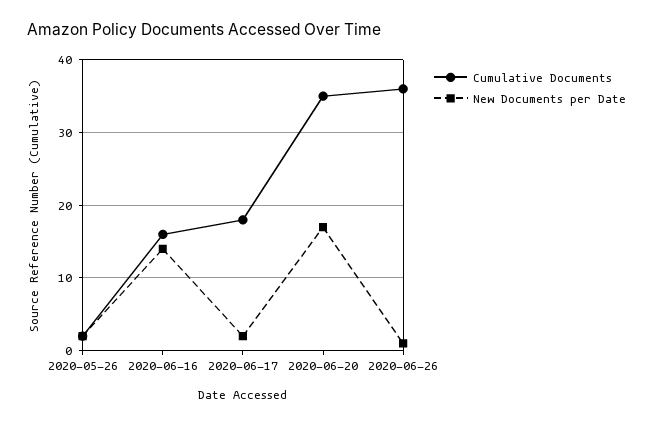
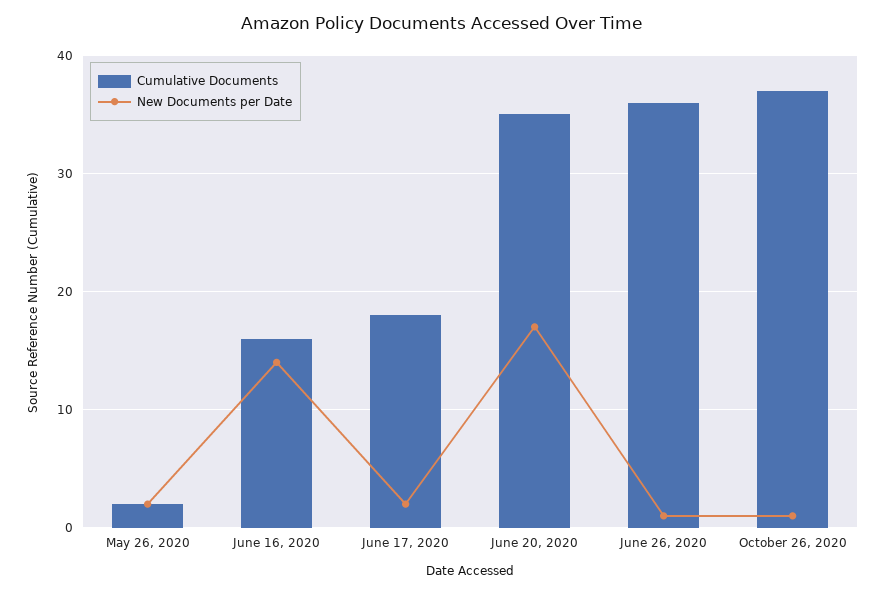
Cumulative Documents, October 26, 2020: none -> 37
New Documents per Date, October 26, 2020: none -> 1

